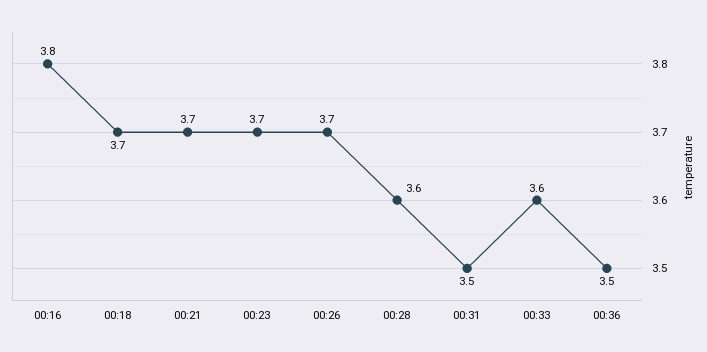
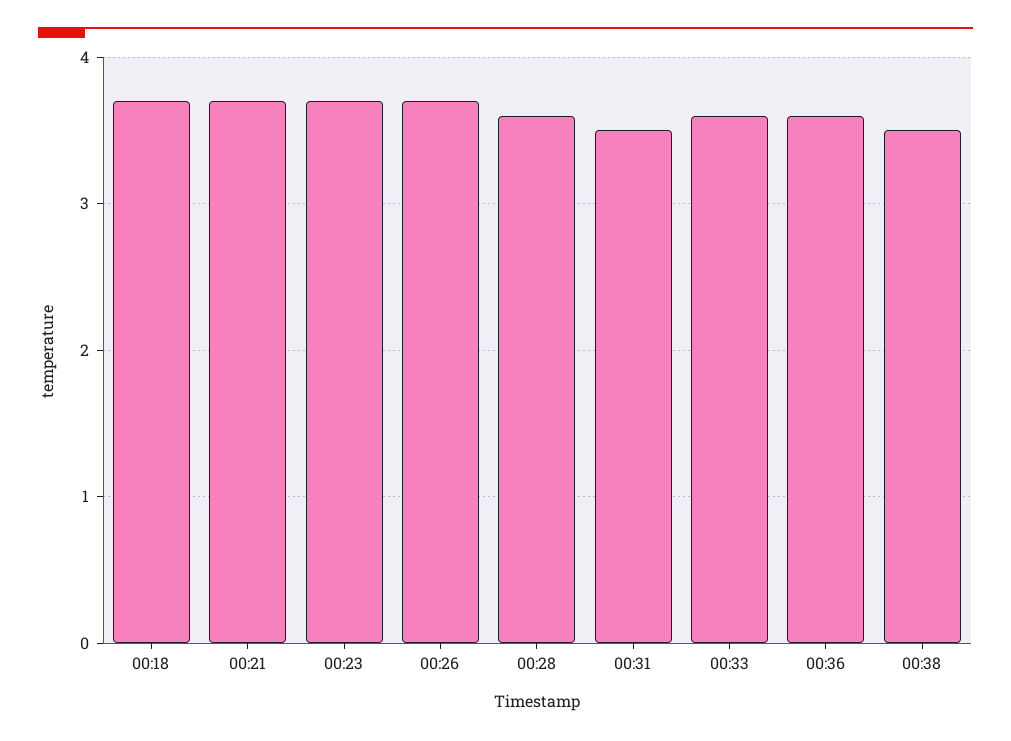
00:16: 3.8 -> none
00:36: 3.5 -> 3.6
00:38: none -> 3.5

